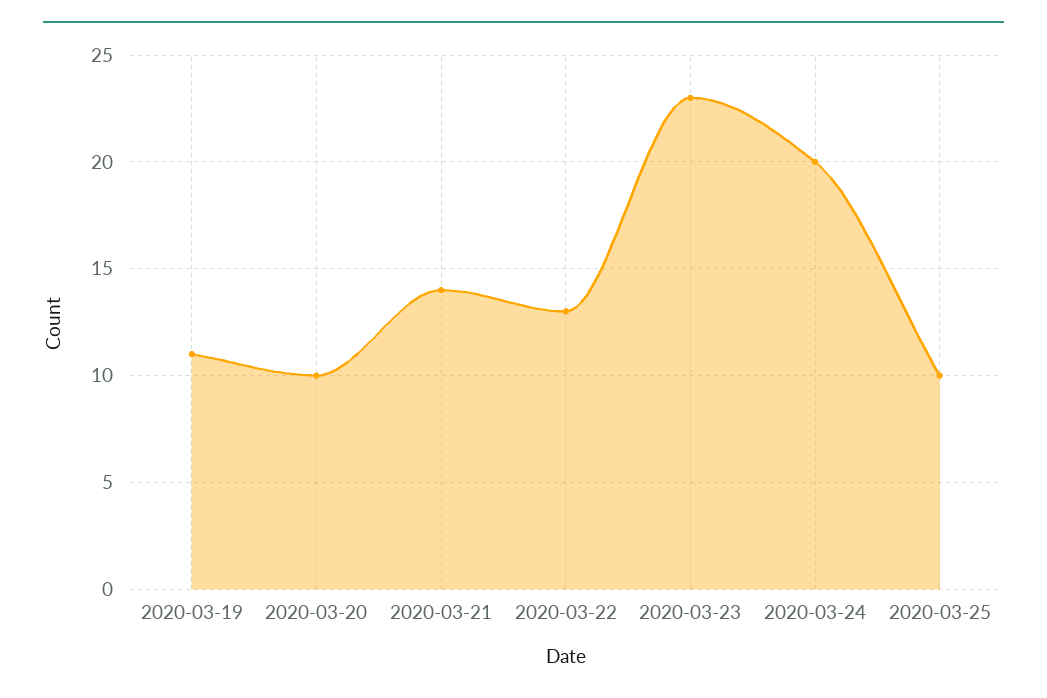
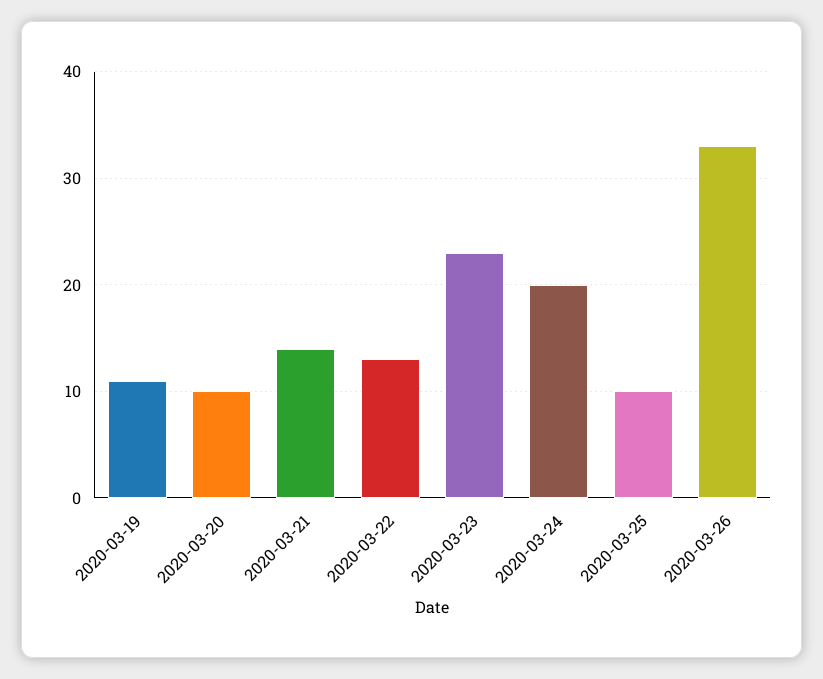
2020-03-26: none -> 33

